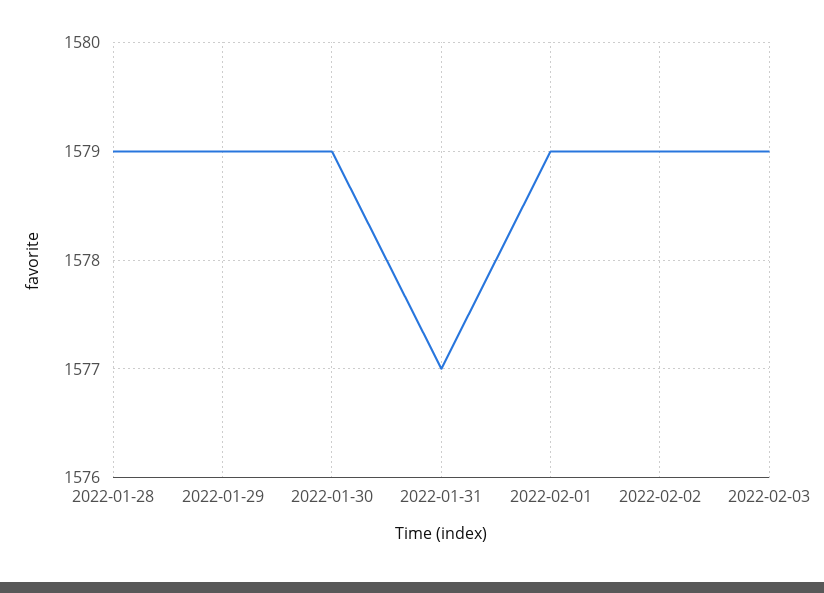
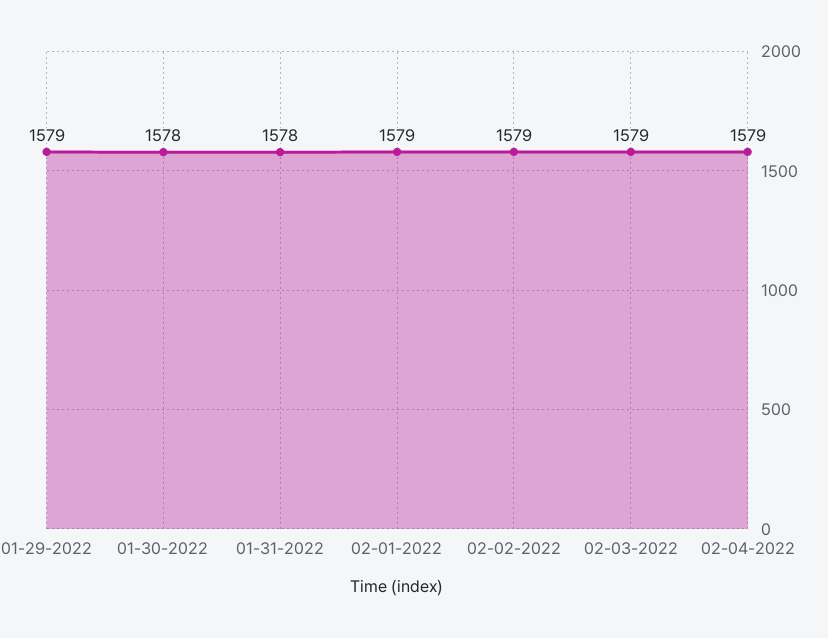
2022-01-28: 1579 -> none
2022-01-30: 1579 -> 1578
2022-01-31: 1577 -> 1578
02-04-2022: none -> 1579

